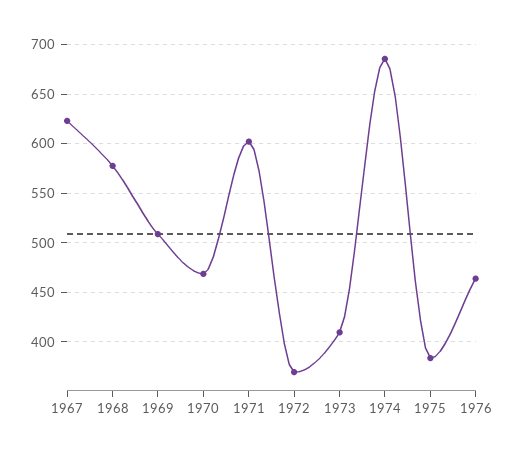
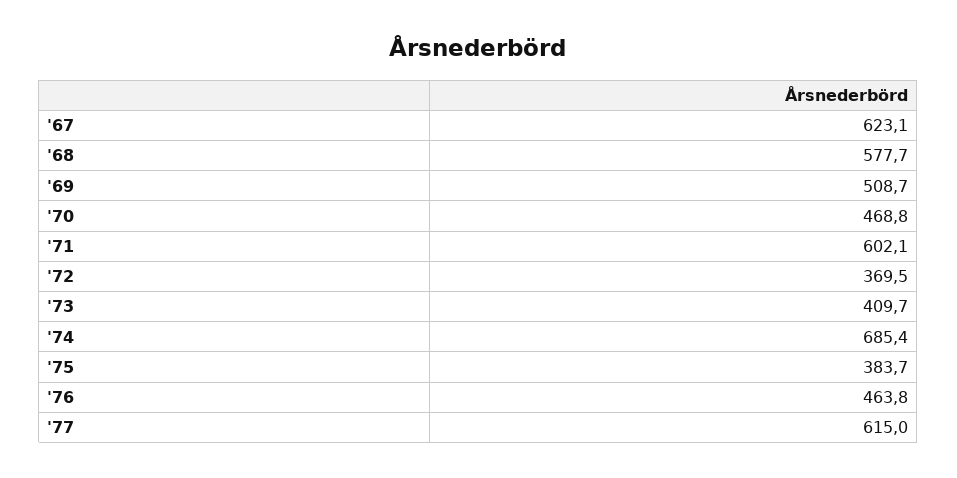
'77: none -> 615

